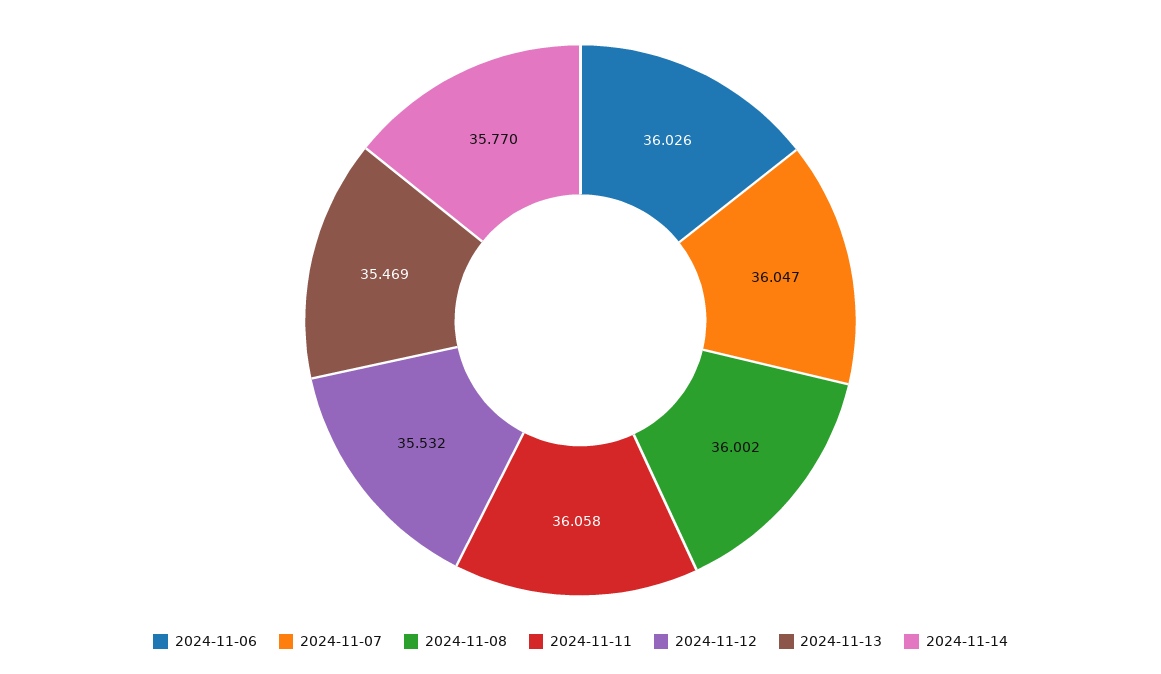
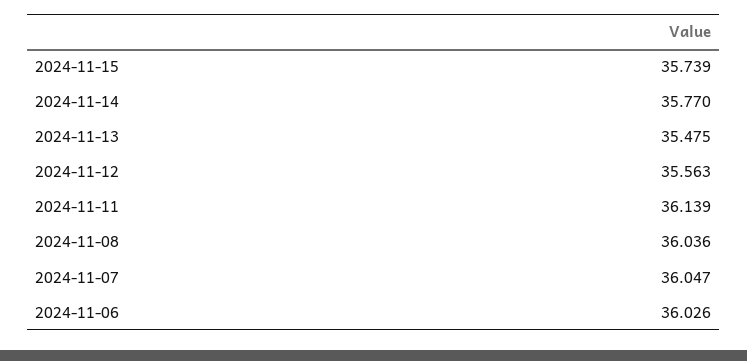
2024-11-08: 36.002 -> 36.036
2024-11-11: 36.058 -> 36.139
2024-11-12: 35.532 -> 35.563
2024-11-13: 35.469 -> 35.475
2024-11-15: none -> 35.739

